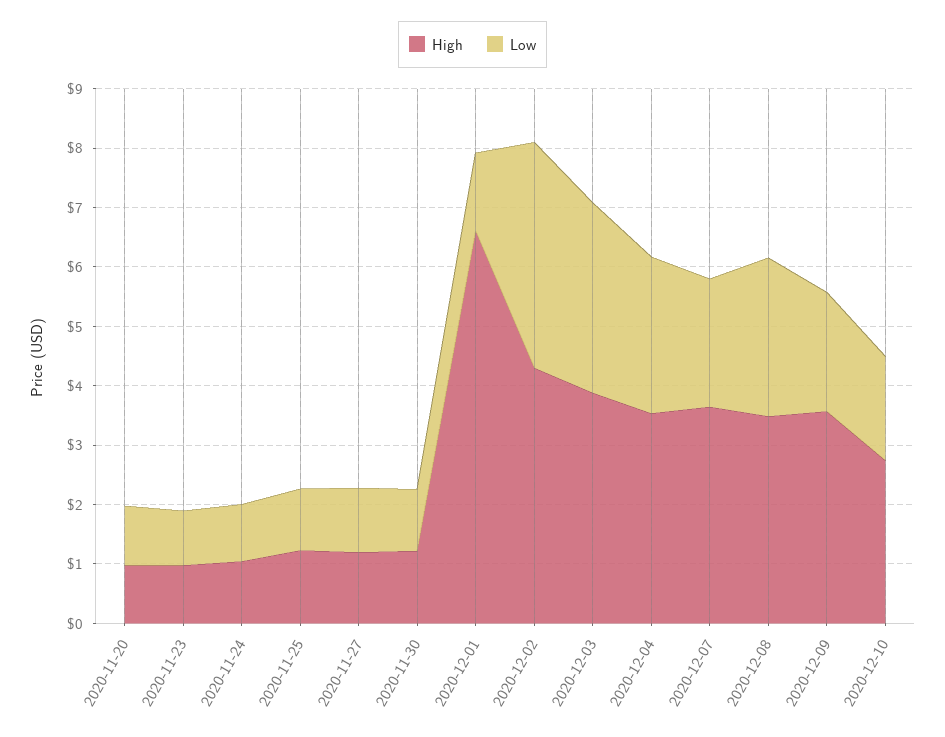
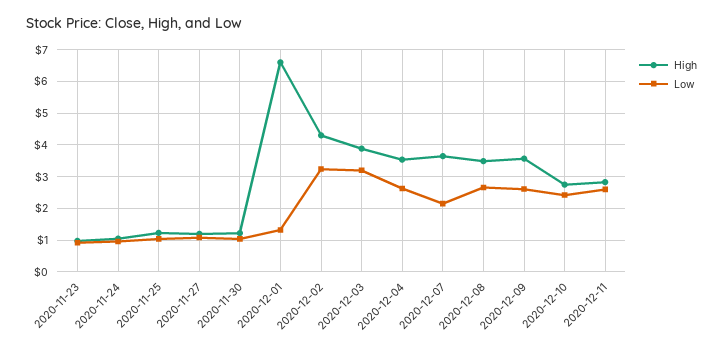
High, 2020-11-20: 1 -> none
Low, 2020-11-20: 1 -> none
Low, 2020-12-02: 3.8 -> 3.2
Low, 2020-12-09: 2 -> 2.6
Low, 2020-12-10: 1.8 -> 2.4
High, 2020-12-11: none -> 2.8
Low, 2020-12-11: none -> 2.6

